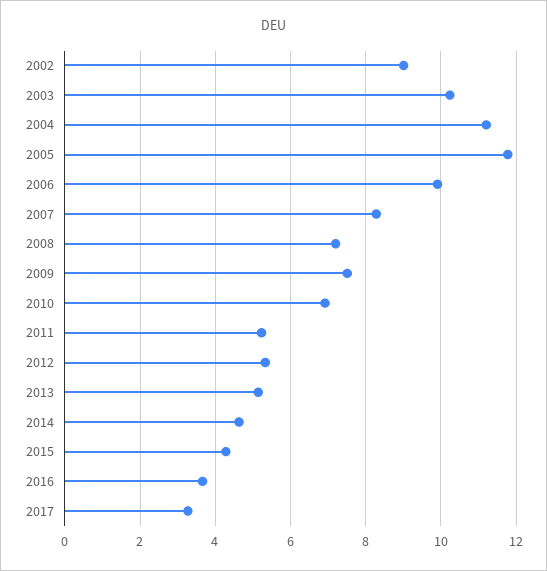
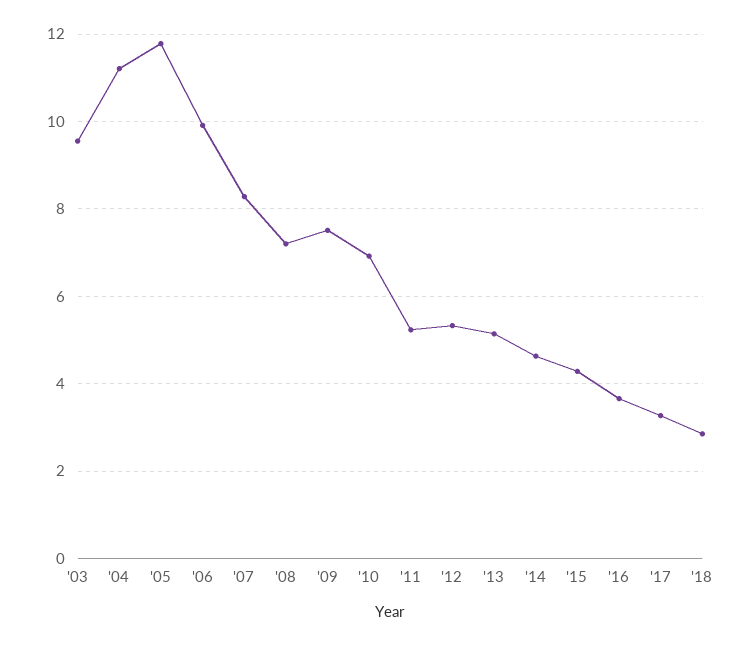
2002: 9 -> none
2003: 10.2 -> 9.6
'18: none -> 2.8

